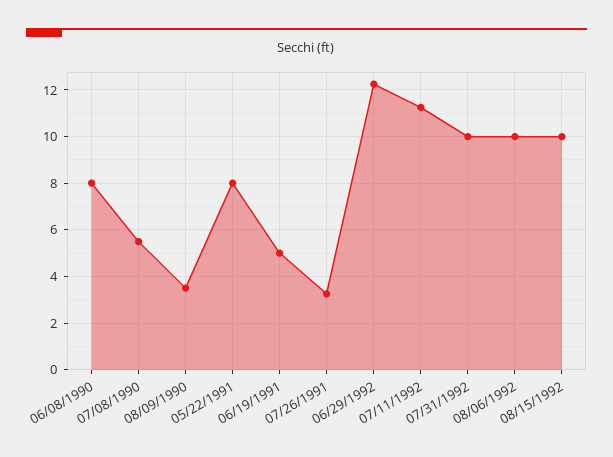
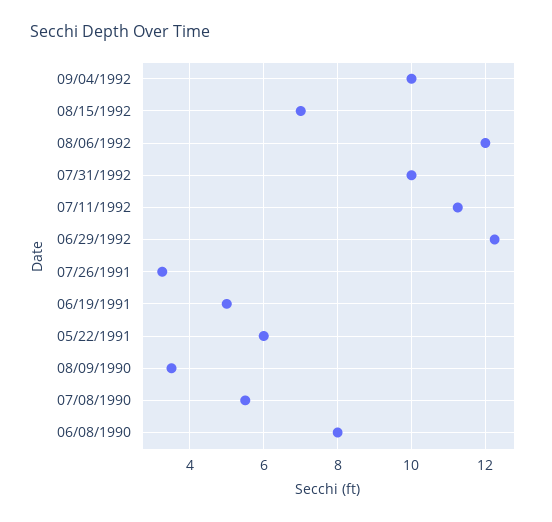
05/22/1991: 8 -> 6
08/06/1992: 10 -> 12
08/15/1992: 10 -> 7
09/04/1992: none -> 10

